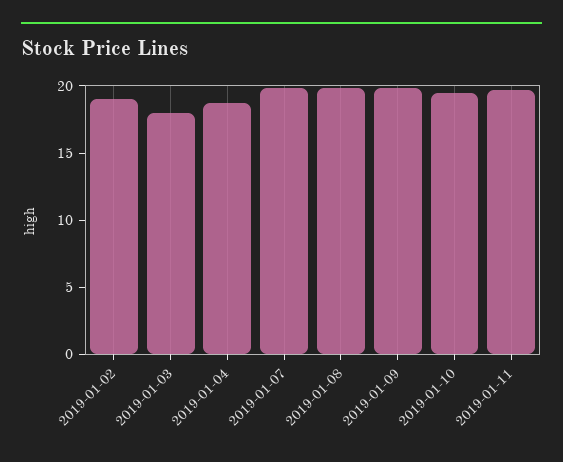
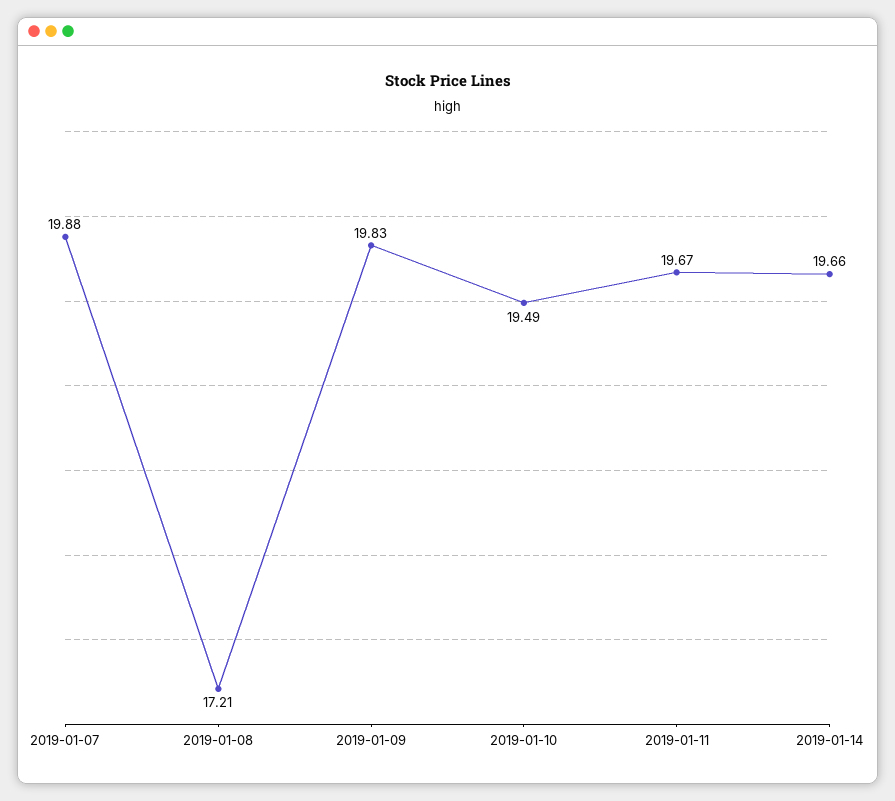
2019-01-02: 19 -> none
2019-01-03: 18 -> none
2019-01-04: 19 -> none
2019-01-08: 20 -> 17.21
2019-01-14: none -> 19.66

